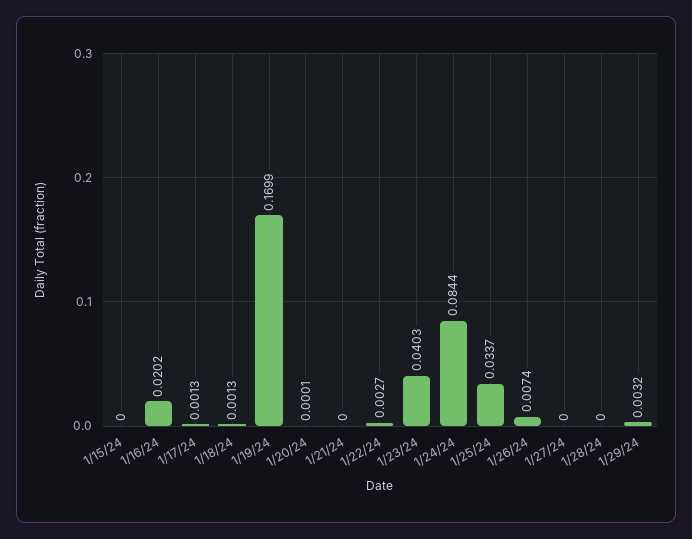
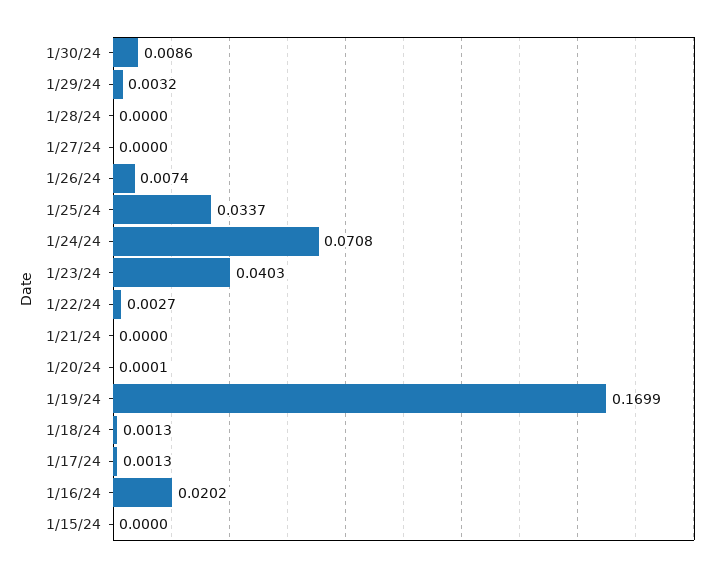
1/24/24: 0.0844 -> 0.0708
1/30/24: none -> 0.0086

